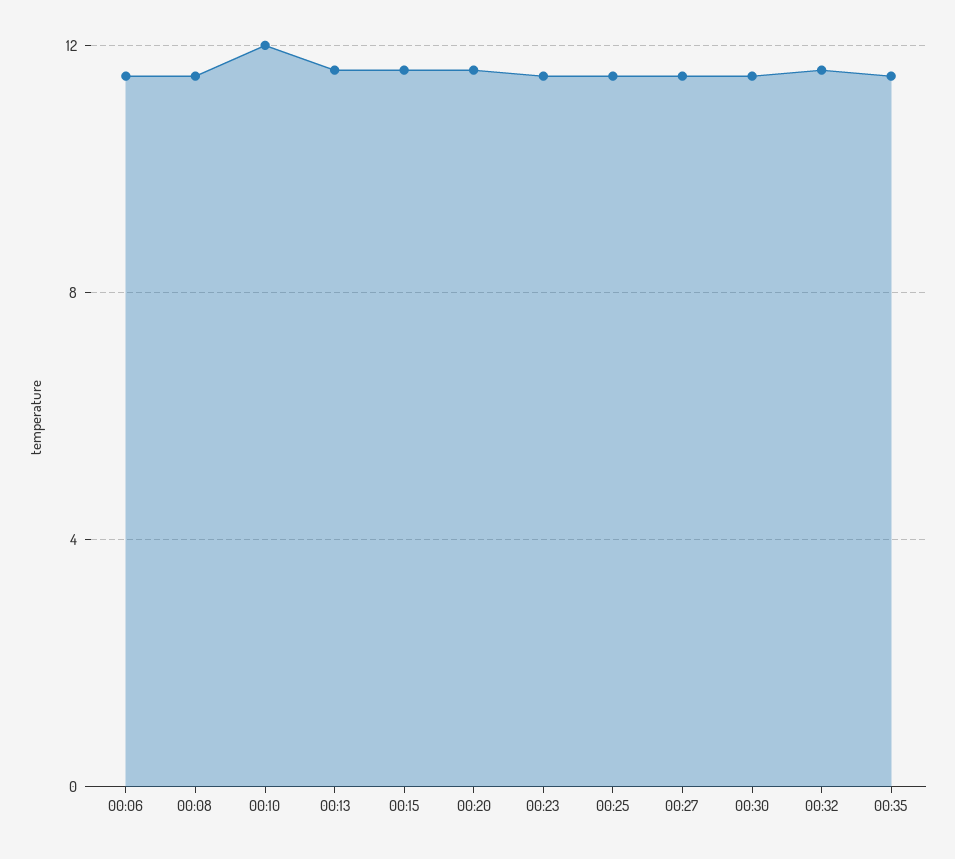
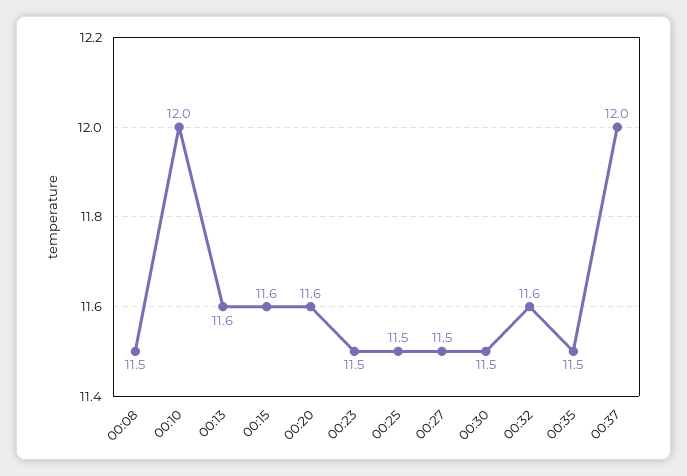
00:06: 11.5 -> none
00:37: none -> 12

